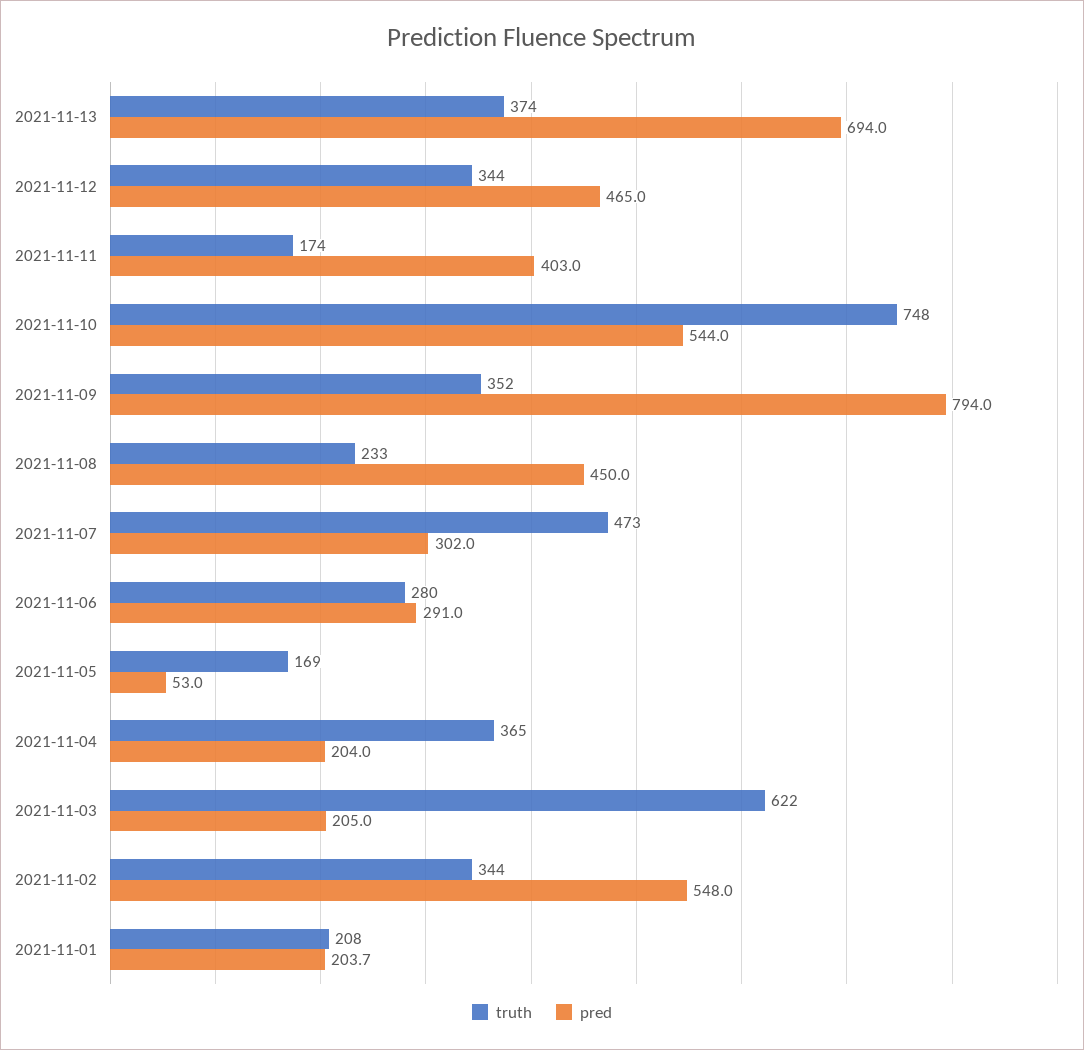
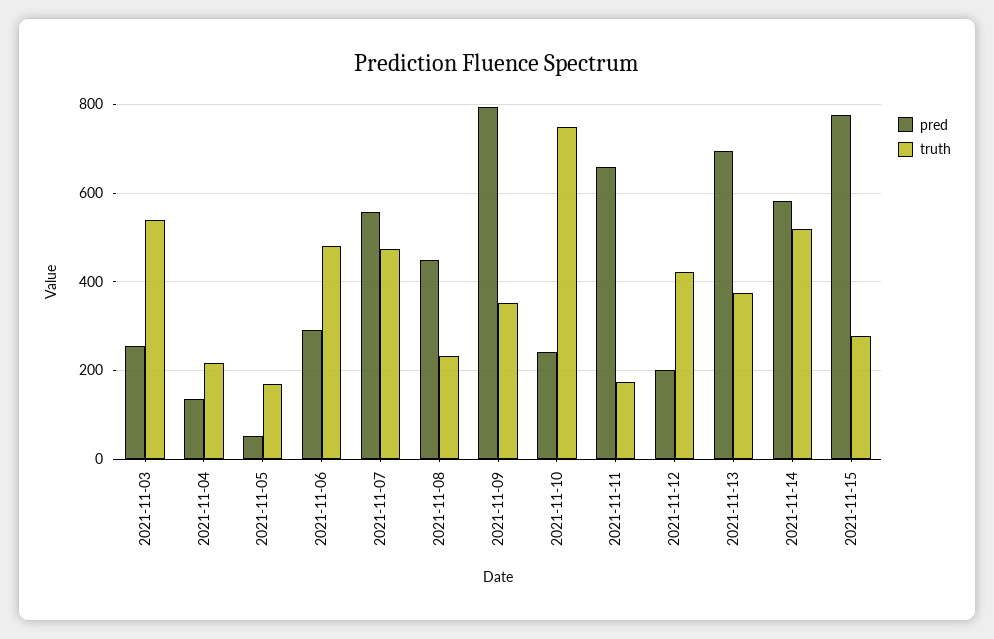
truth, 2021-11-12: 344 -> 420
pred, 2021-11-12: 465 -> 200
pred, 2021-11-11: 403 -> 660
pred, 2021-11-10: 544 -> 240
pred, 2021-11-07: 302 -> 560
truth, 2021-11-06: 280 -> 480
truth, 2021-11-04: 365 -> 220
pred, 2021-11-04: 204 -> 140
truth, 2021-11-03: 622 -> 540
pred, 2021-11-03: 205 -> 260
truth, 2021-11-02: 344 -> none
pred, 2021-11-02: 548 -> none
truth, 2021-11-01: 208 -> none
pred, 2021-11-01: 203.7 -> none
pred, 2021-11-14: none -> 580
truth, 2021-11-14: none -> 520
pred, 2021-11-15: none -> 780
truth, 2021-11-15: none -> 280

